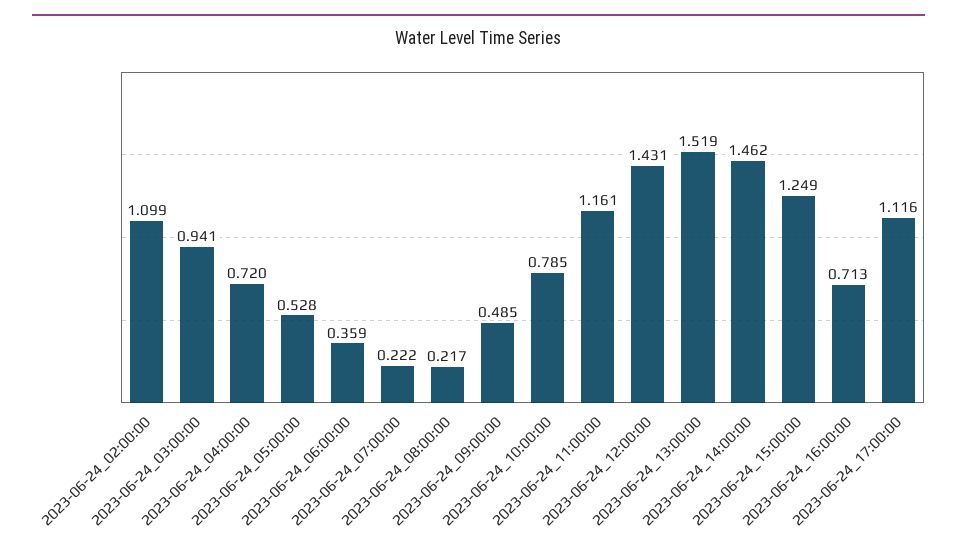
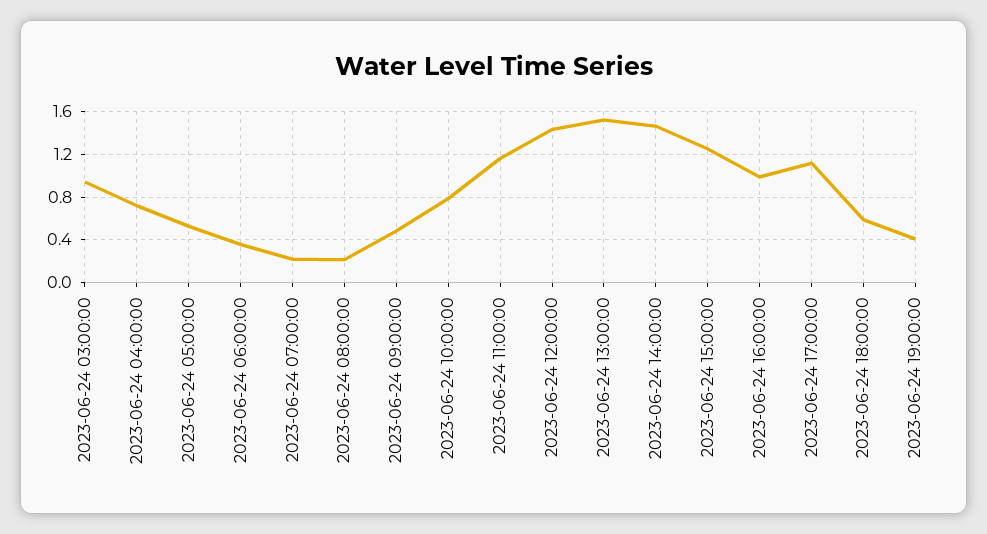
2023-06-24_02:00:00: 1.099 -> none
2023-06-24_16:00:00: 0.713 -> 1
2023-06-24 18:00:00: none -> 0.6
2023-06-24 19:00:00: none -> 0.4

